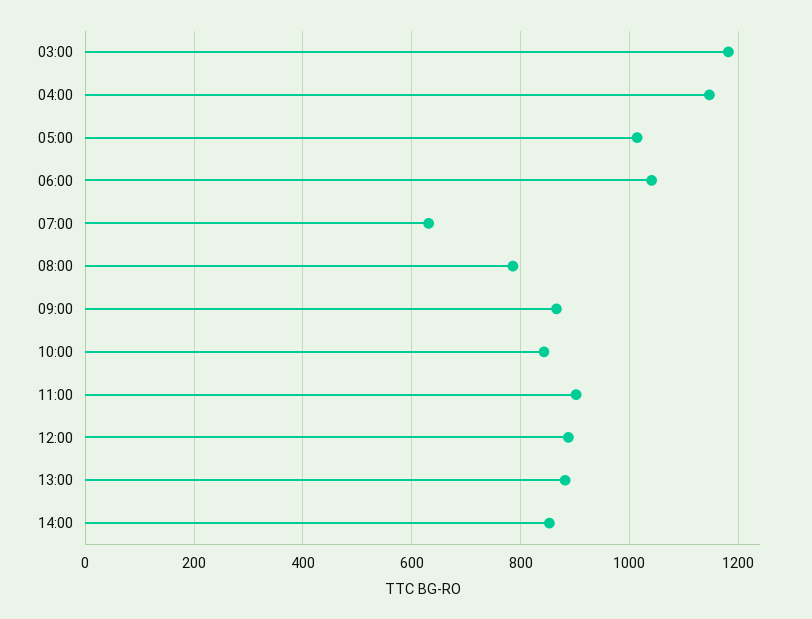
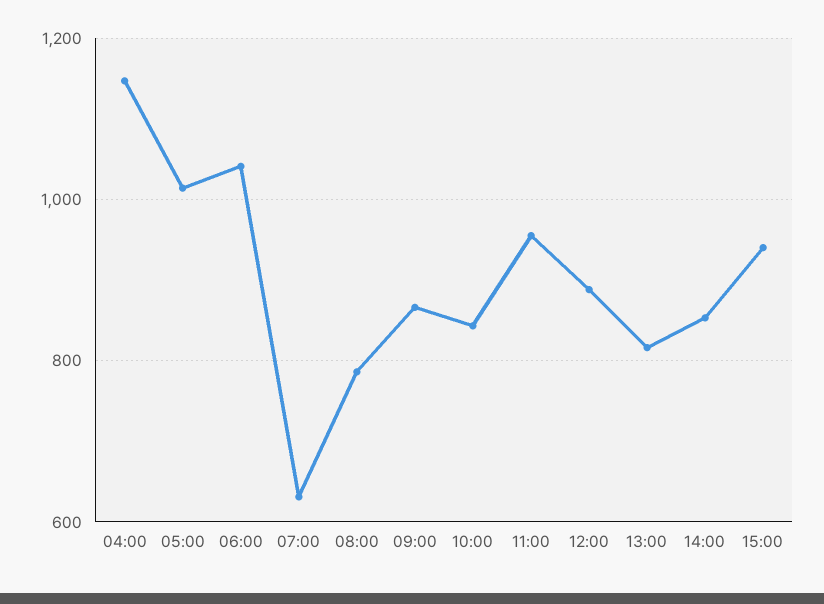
03:00: 1180 -> none
11:00: 900 -> 960
13:00: 880 -> 820
15:00: none -> 940

